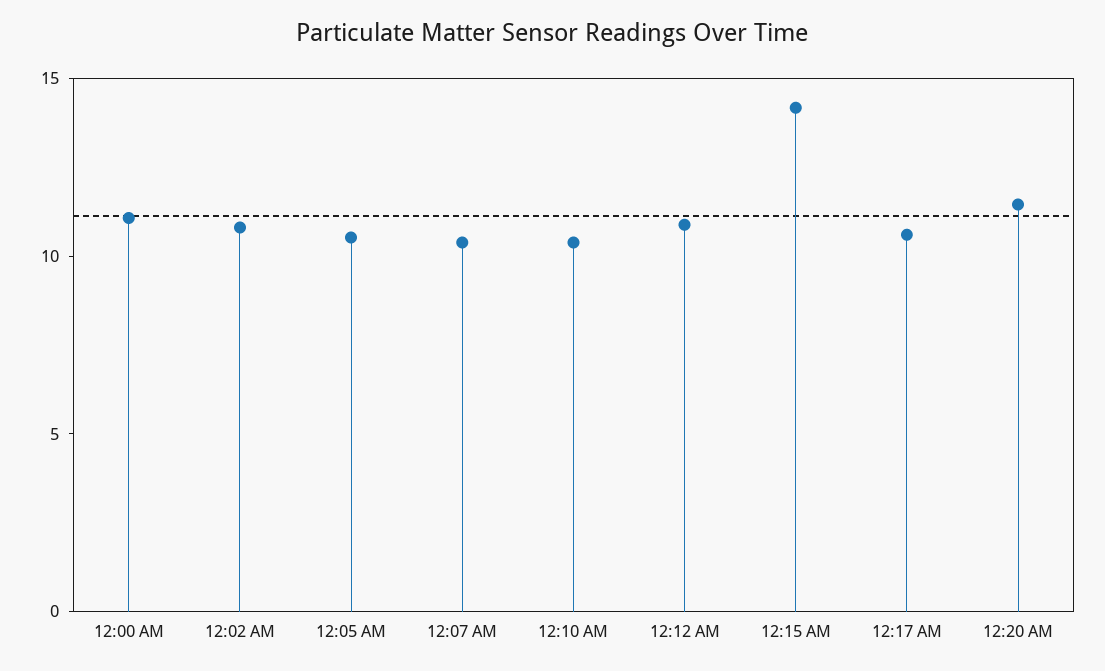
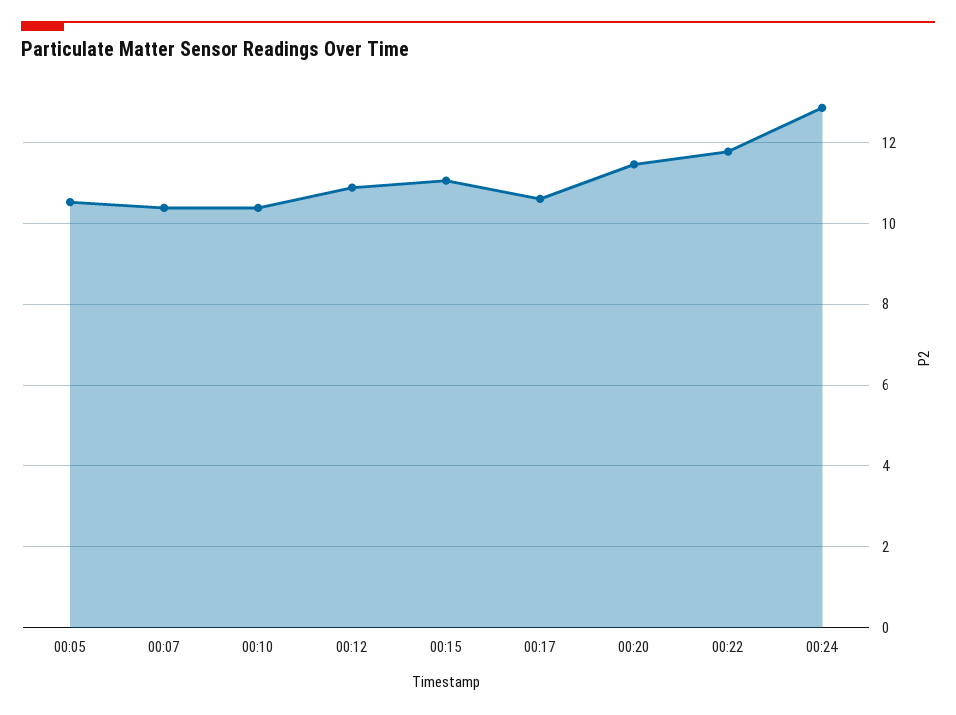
12:00 AM: 11 -> none
12:02 AM: 11 -> none
12:15 AM: 14 -> 11
00:22: none -> 11.8
00:24: none -> 12.8

